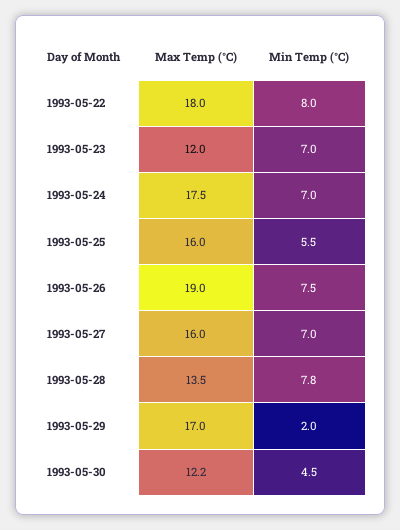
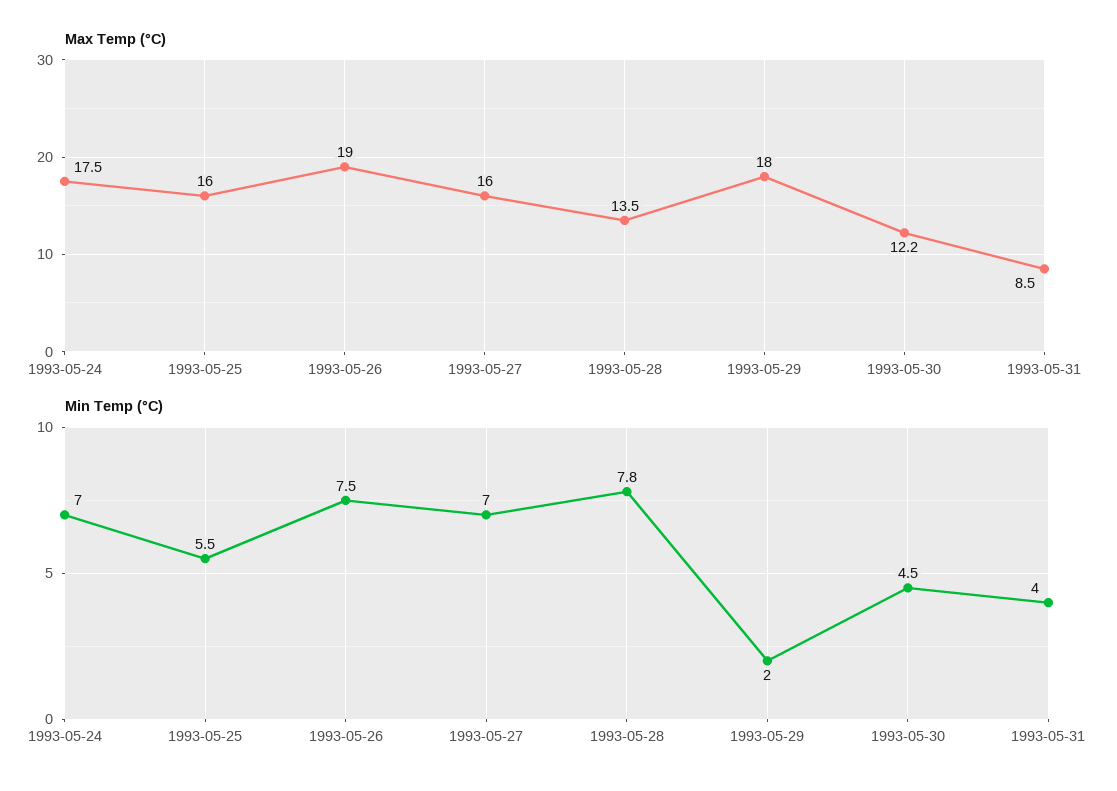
Max Temp (°C), 1993-05-22: 18 -> none
Min Temp (°C), 1993-05-22: 8 -> none
Max Temp (°C), 1993-05-23: 12 -> none
Min Temp (°C), 1993-05-23: 7 -> none
Max Temp (°C), 1993-05-29: 17 -> 18
Max Temp (°C), 1993-05-31: none -> 8.5
Min Temp (°C), 1993-05-31: none -> 4

